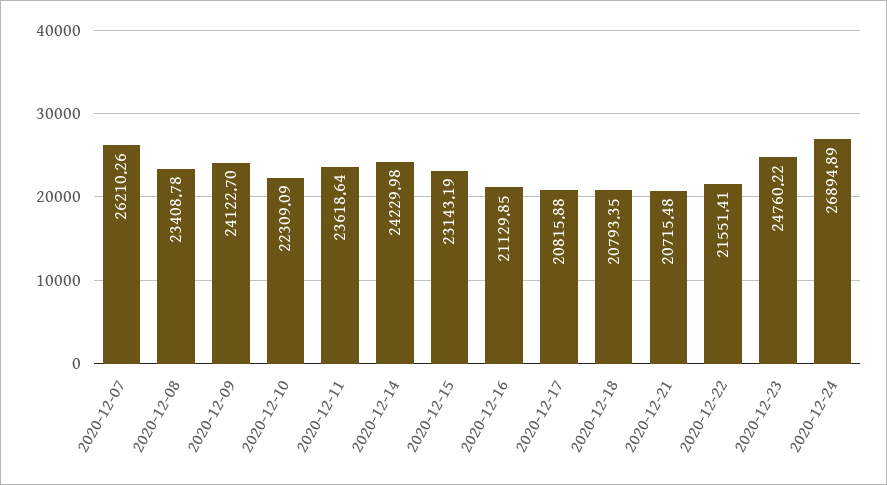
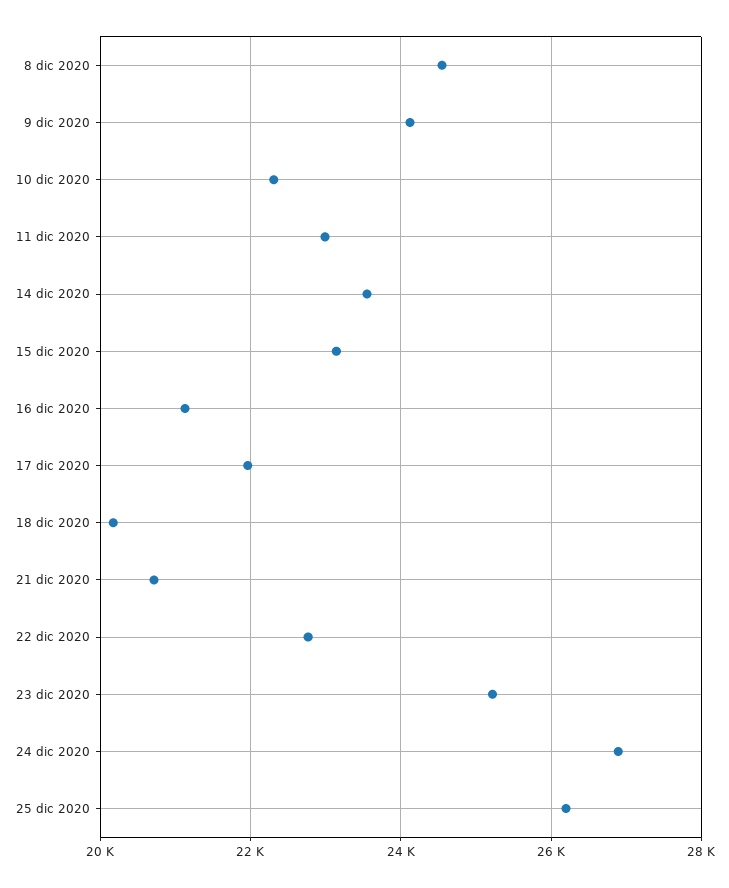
2020-12-07: 26210.26 -> none
2020-12-08: 23408.78 -> 24600
2020-12-11: 23618.64 -> 23000
2020-12-14: 24229.98 -> 23600
2020-12-17: 20815.88 -> 22000
2020-12-18: 20793.35 -> 20200
2020-12-22: 21551.41 -> 22800
2020-12-23: 24760.22 -> 25200
25 dic 2020: none -> 26200

